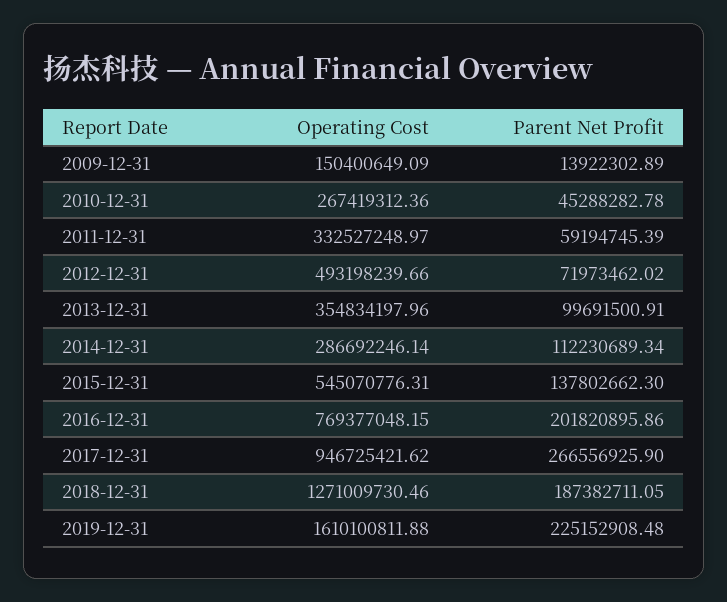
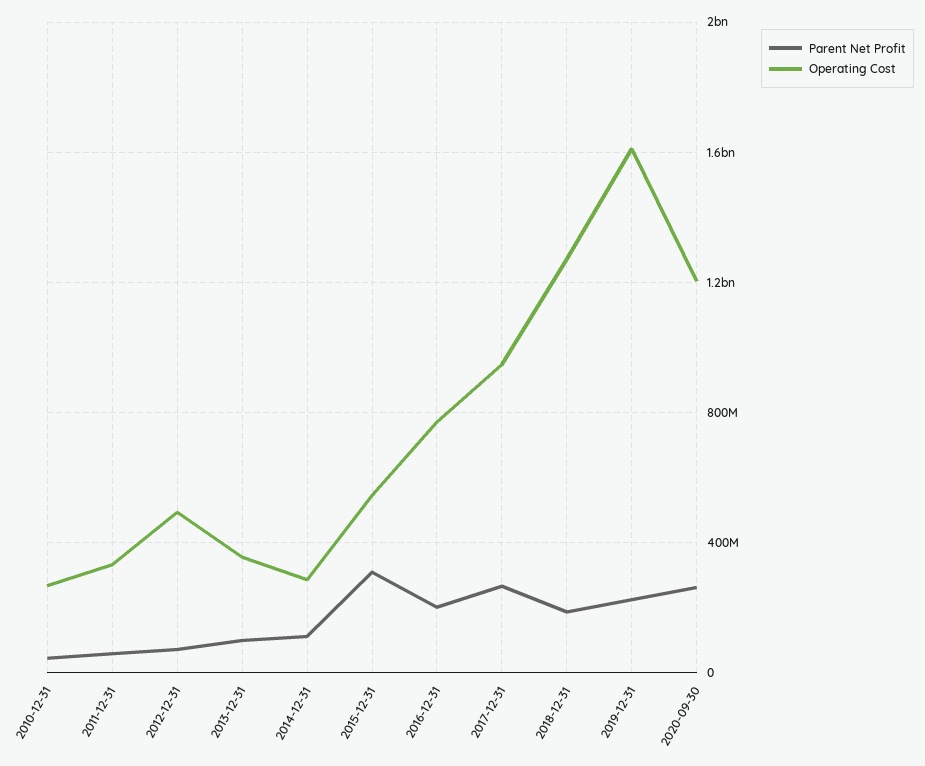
Operating Cost, 2009-12-31: 150400649.09 -> none
Parent Net Profit, 2009-12-31: 13922302.89 -> none
Parent Net Profit, 2015-12-31: 137802662.3 -> 300000000
Parent Net Profit, 2020-09-30: none -> 250000000
Operating Cost, 2020-09-30: none -> 1200000000

